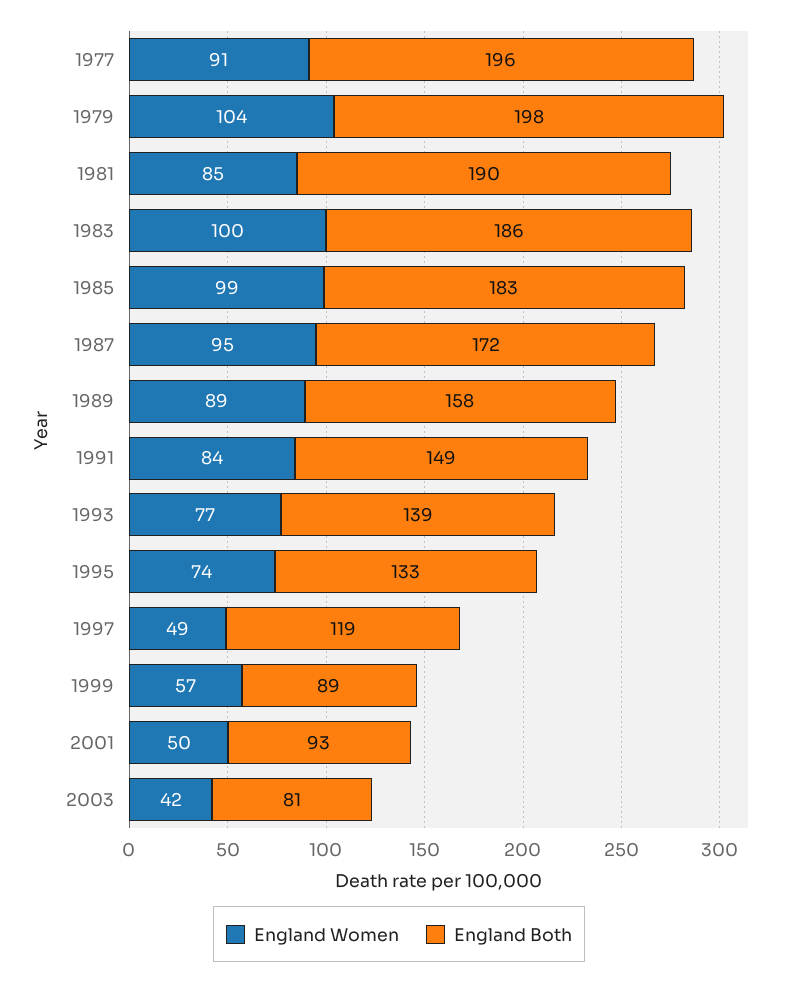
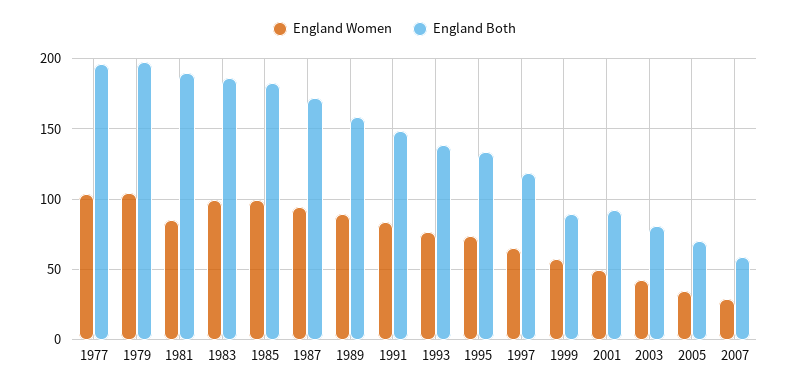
England Women, 1977: 91 -> 105
England Women, 1997: 49 -> 65
England Women, 2005: none -> 35
England Both, 2005: none -> 70
England Women, 2007: none -> 30
England Both, 2007: none -> 60

